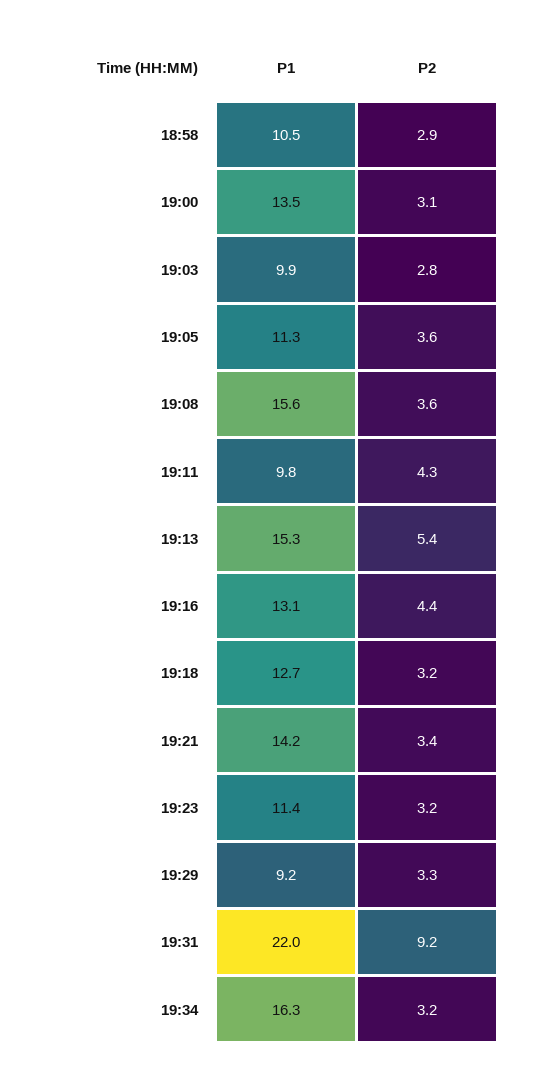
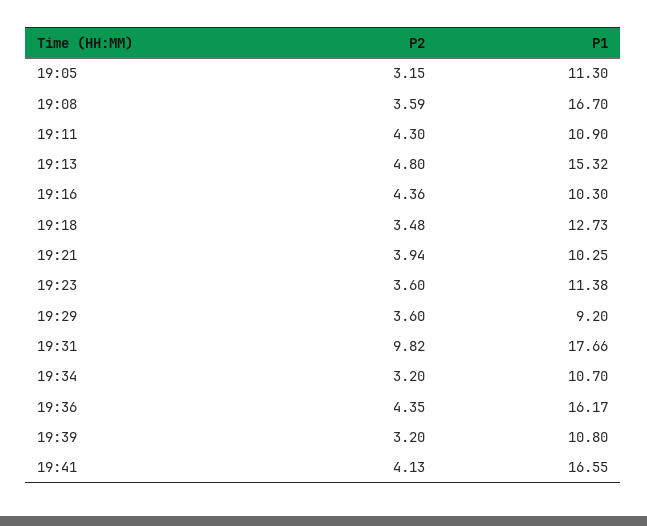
P1, 18:58: 10.5 -> none
P2, 18:58: 2.9 -> none
P1, 19:00: 13.5 -> none
P2, 19:00: 3.1 -> none
P1, 19:03: 9.9 -> none
P2, 19:03: 2.8 -> none
P2, 19:05: 3.6 -> 3.15
P1, 19:08: 15.6 -> 16.7
P1, 19:11: 9.8 -> 10.9
P2, 19:13: 5.4 -> 4.8
P1, 19:16: 13.1 -> 10.3
P2, 19:18: 3.2 -> 3.48
P1, 19:21: 14.2 -> 10.25
P2, 19:21: 3.4 -> 3.94
P2, 19:23: 3.2 -> 3.6
P2, 19:29: 3.3 -> 3.6
P1, 19:31: 22 -> 17.66
P2, 19:31: 9.2 -> 9.82
P1, 19:34: 16.3 -> 10.7
P2, 19:36: none -> 4.35
P1, 19:36: none -> 16.17
P2, 19:39: none -> 3.2
P1, 19:39: none -> 10.8
P2, 19:41: none -> 4.13
P1, 19:41: none -> 16.55

